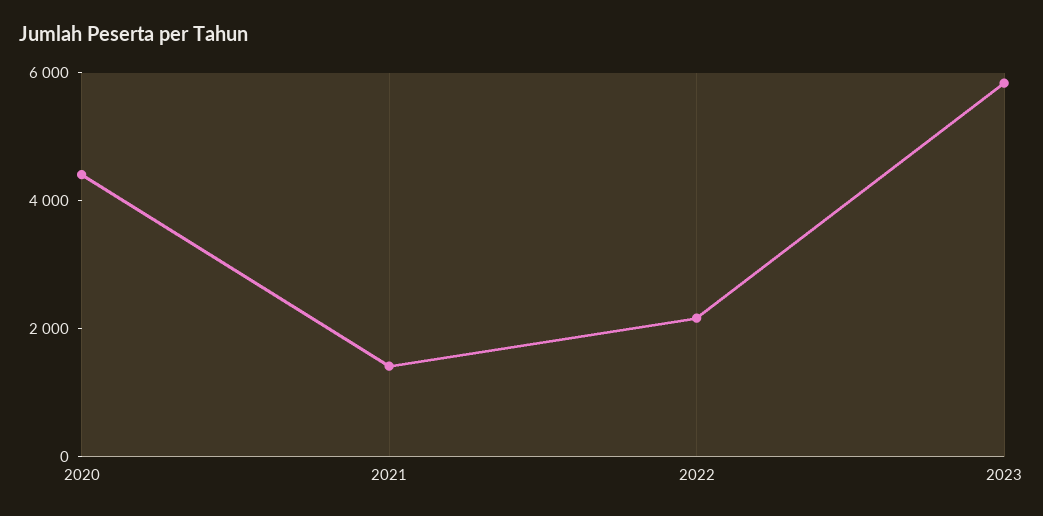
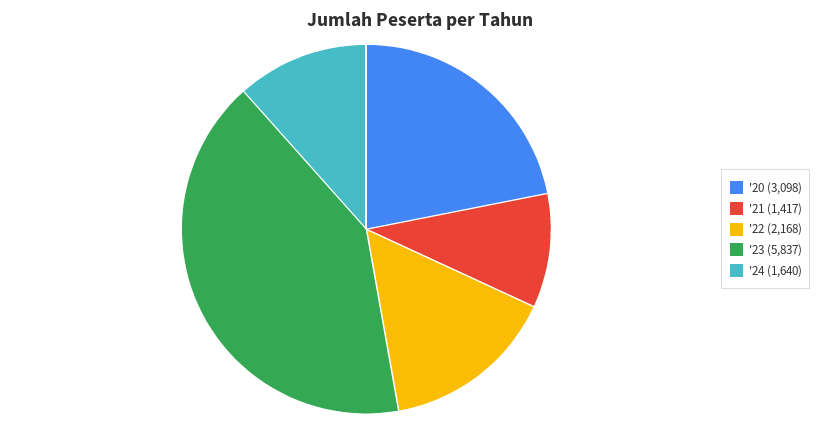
2020: 4500 -> 3098
'24: none -> 1640

